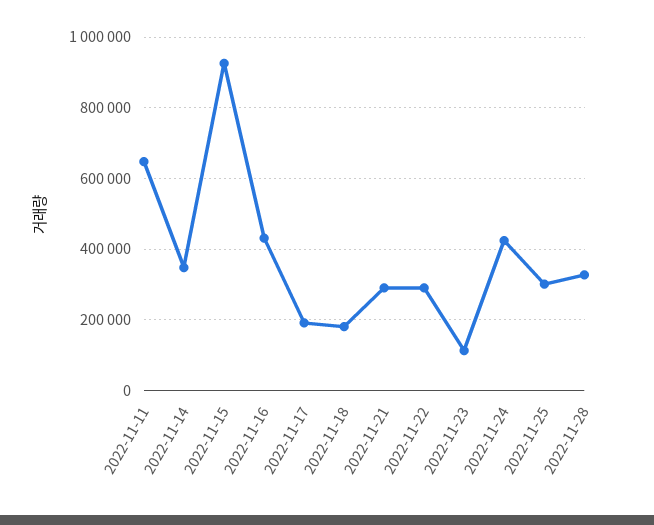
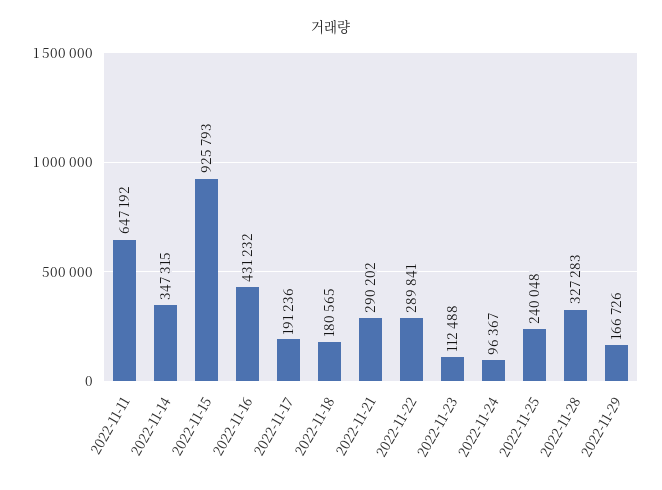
2022-11-24: 420000 -> 96367
2022-11-25: 300000 -> 240048
2022-11-29: none -> 166726

